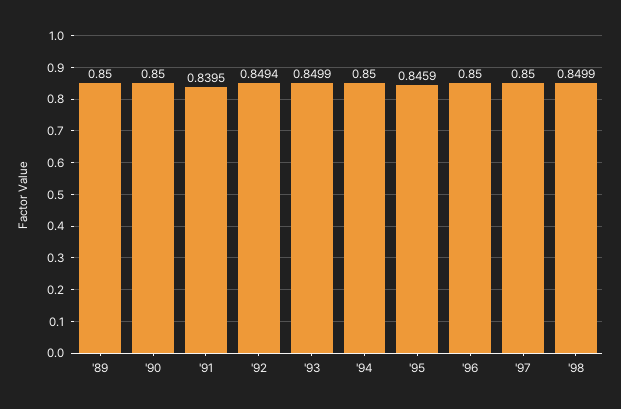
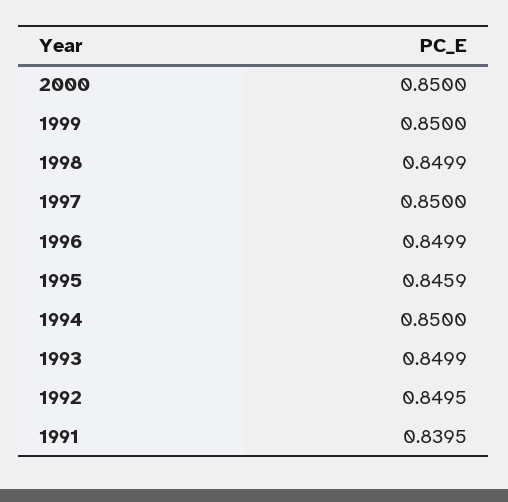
'89: 0.85 -> none
'90: 0.85 -> none
'92: 0.8494 -> 0.8495
'96: 0.85 -> 0.8499
2000: none -> 0.85
1999: none -> 0.85

